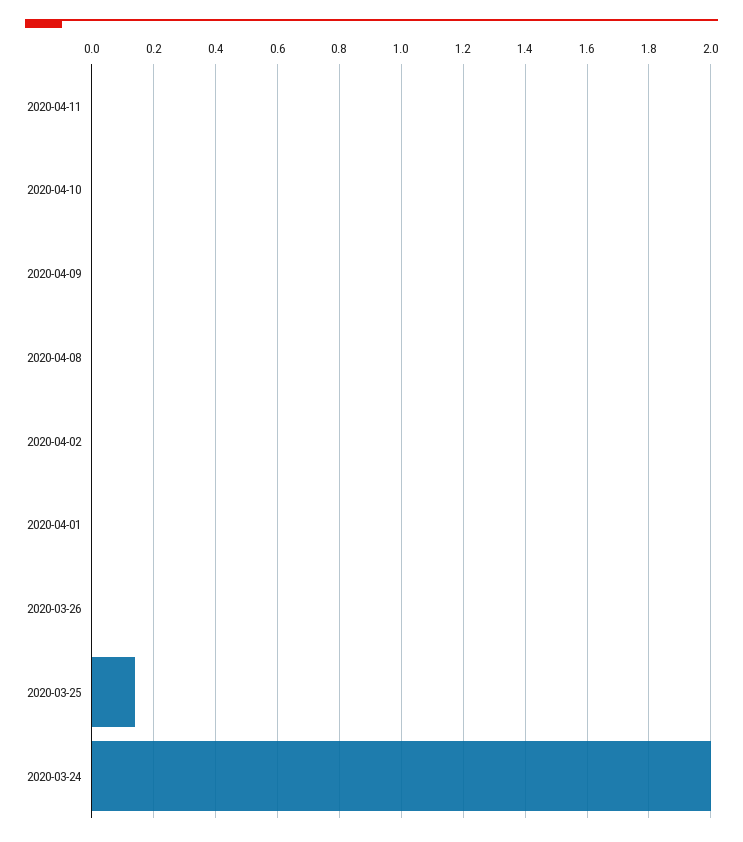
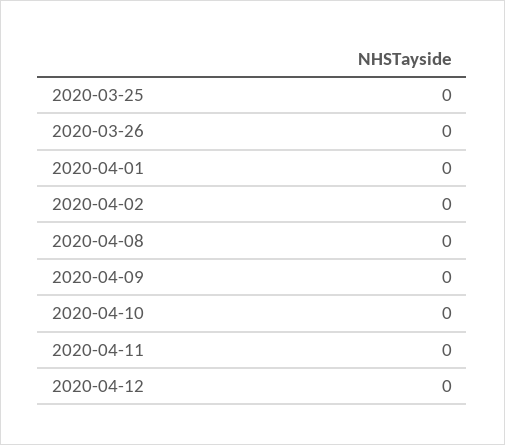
2020-03-25: 0.15 -> 0
2020-03-24: 2 -> none
2020-04-12: none -> 0

